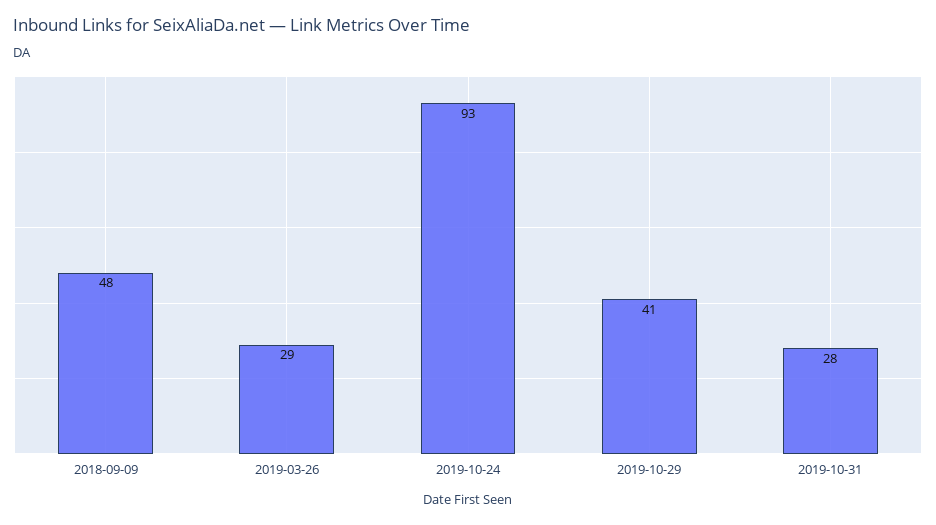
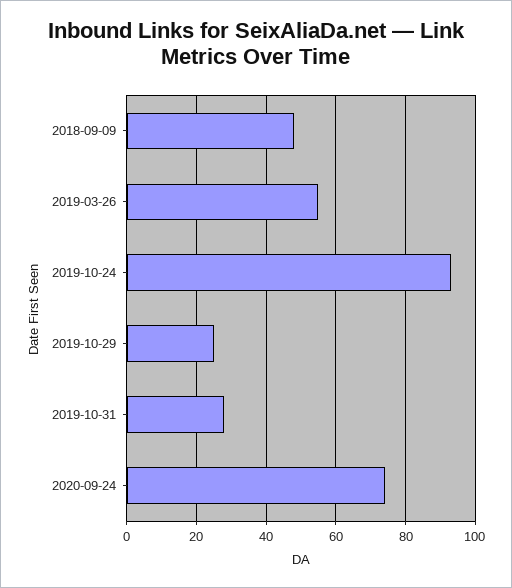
2019-03-26: 29 -> 55
2019-10-29: 41 -> 25
2020-09-24: none -> 75

